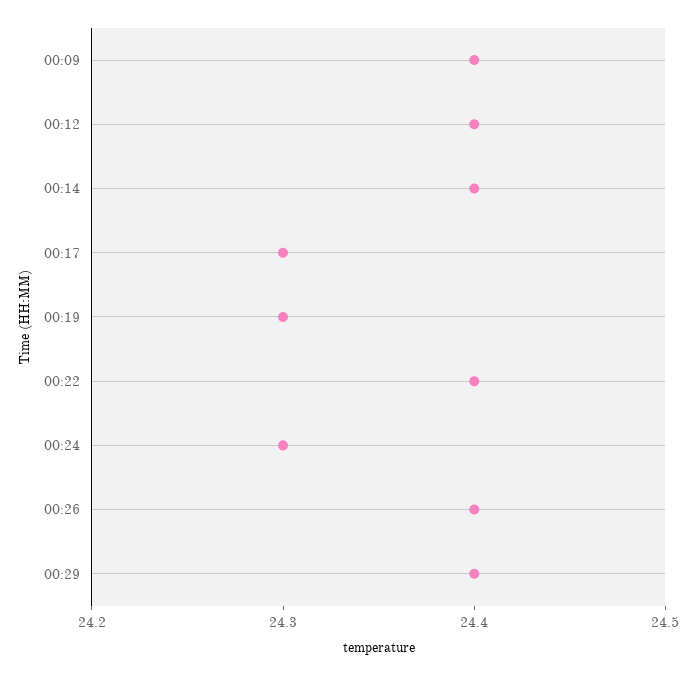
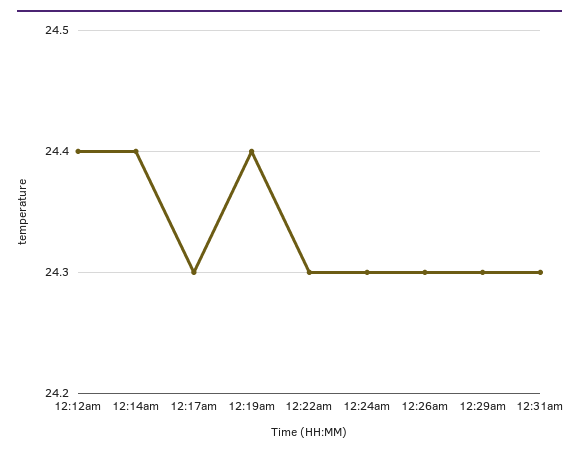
00:09: 24.4 -> none
00:19: 24.3 -> 24.4
00:22: 24.4 -> 24.3
00:26: 24.4 -> 24.3
00:29: 24.4 -> 24.3
12:31am: none -> 24.3

